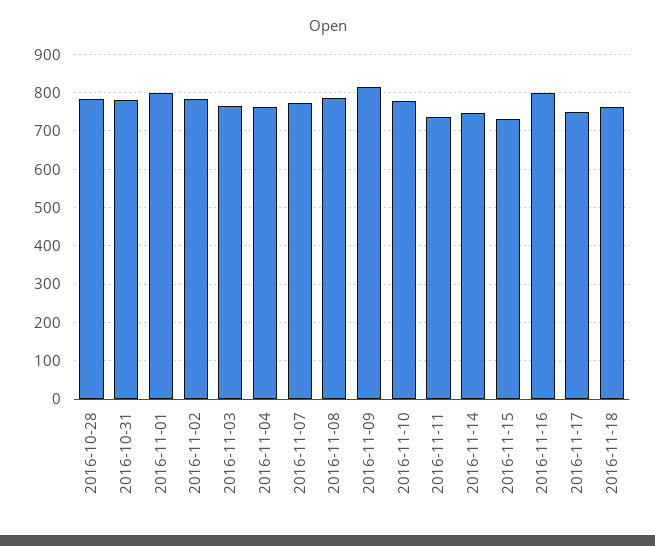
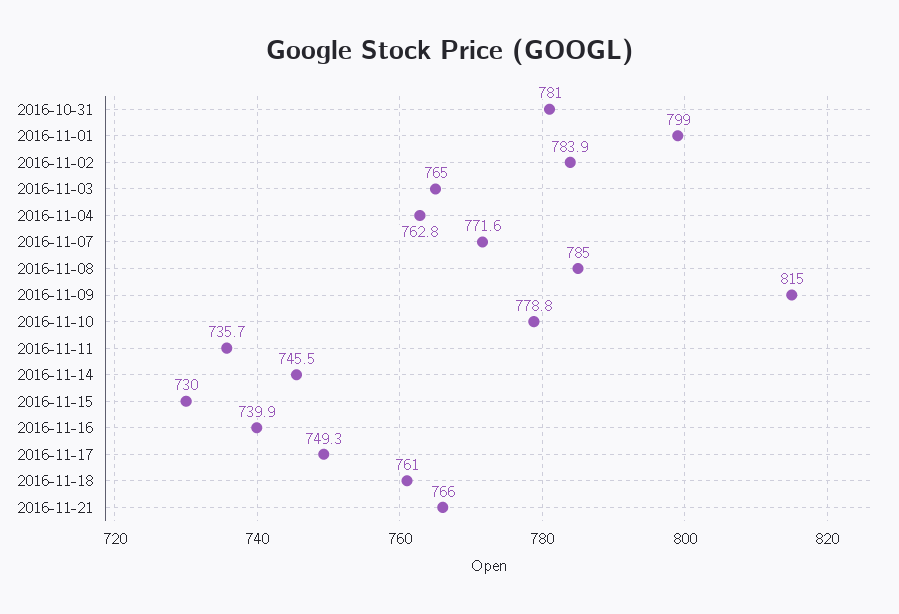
2016-10-28: 780 -> none
2016-11-16: 800 -> 739.9
2016-11-21: none -> 766

